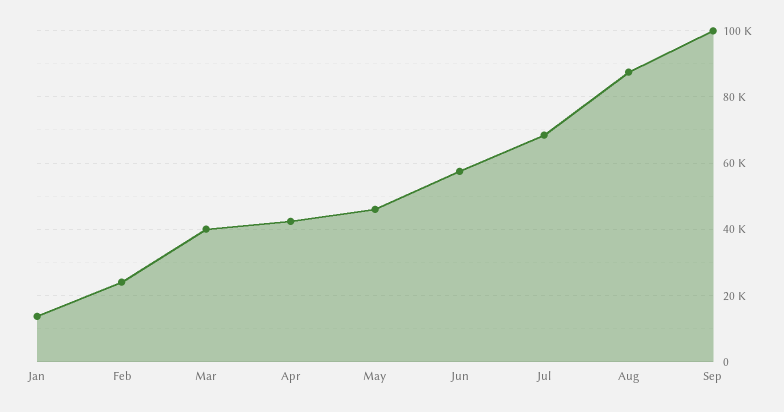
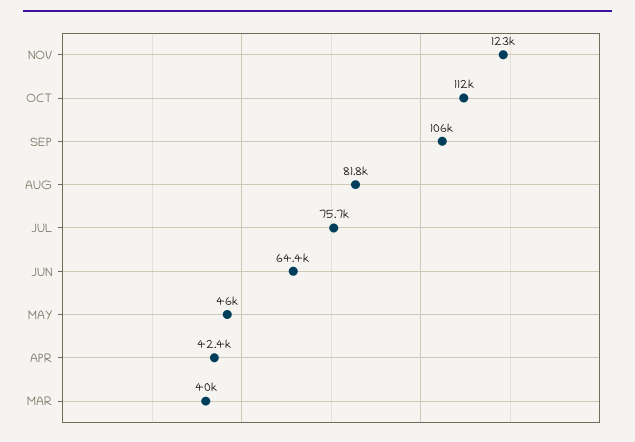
Jan: 14000 -> none
Feb: 24000 -> none
Jun: 58000 -> 64400
Jul: 68000 -> 75700
Aug: 88000 -> 81800
Sep: 100000 -> 106000
NOV: none -> 123000
OCT: none -> 112000

